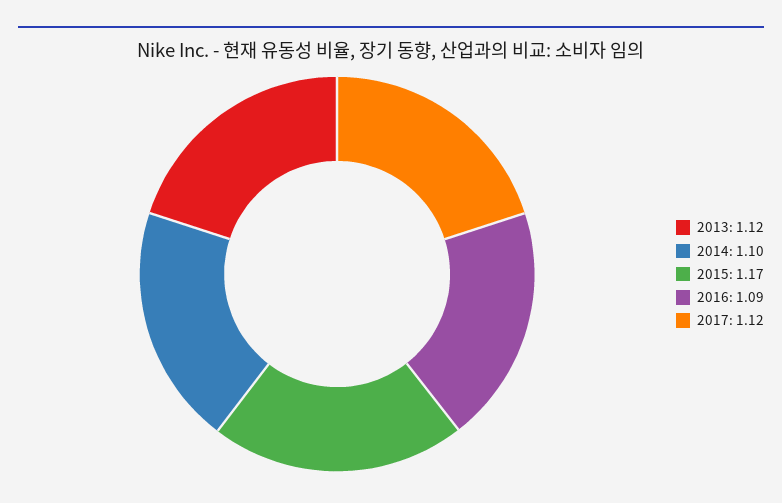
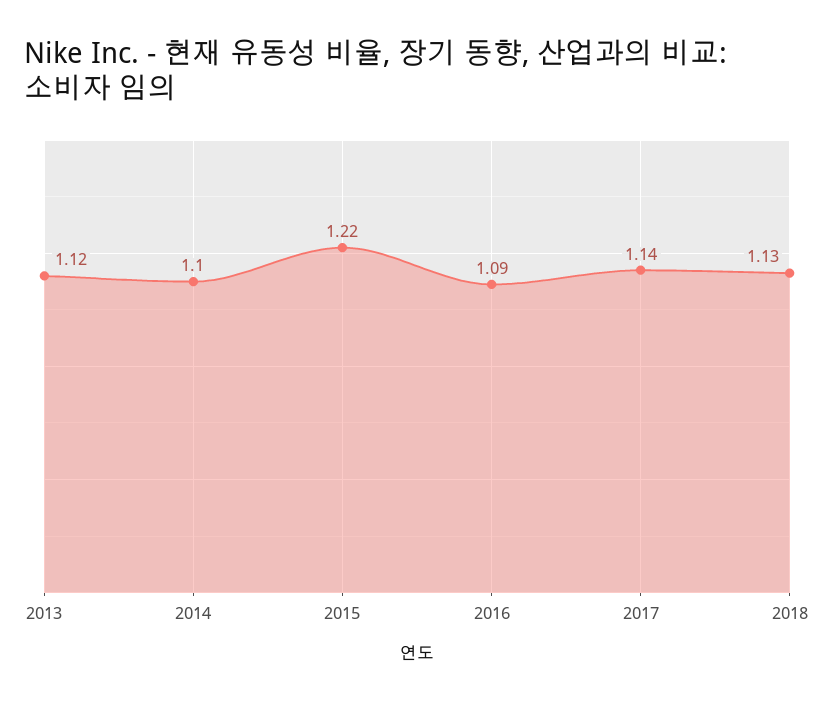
2015: 1.17 -> 1.22
2017: 1.12 -> 1.14
2018: none -> 1.13

